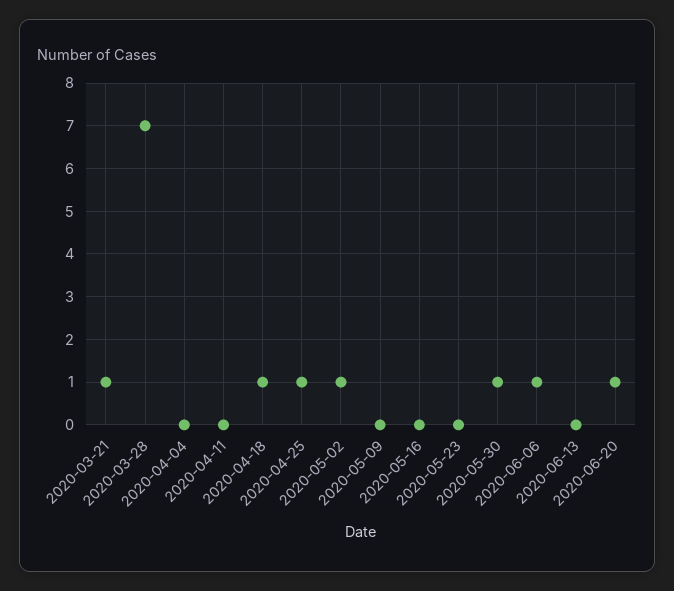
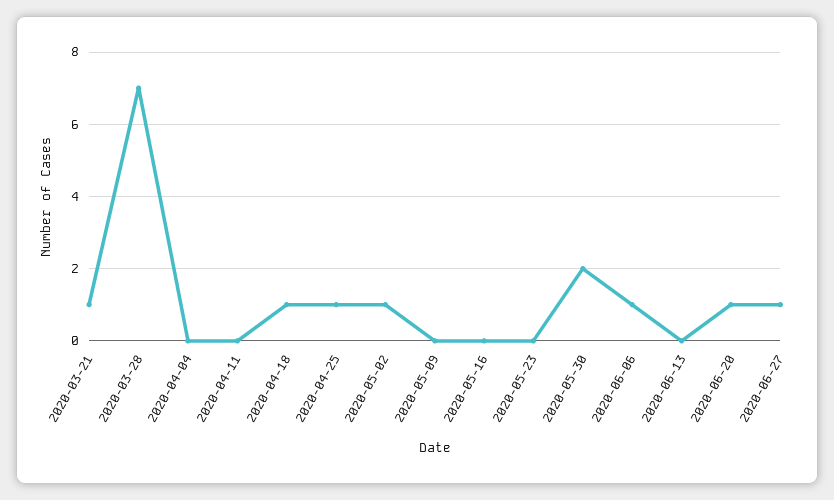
2020-05-30: 1 -> 2
2020-06-27: none -> 1

